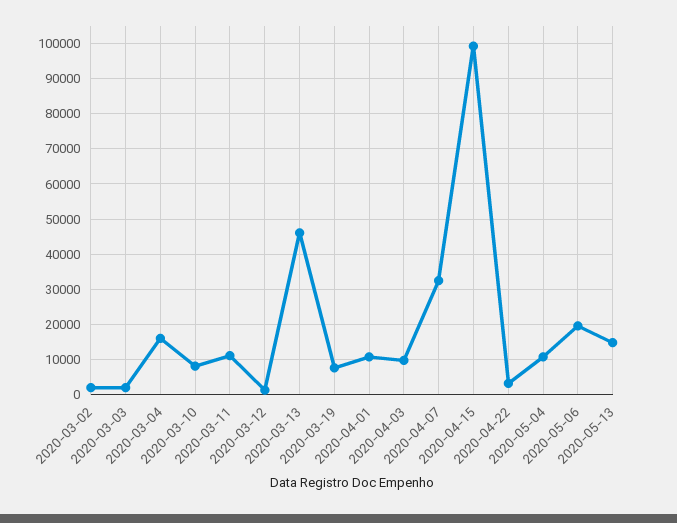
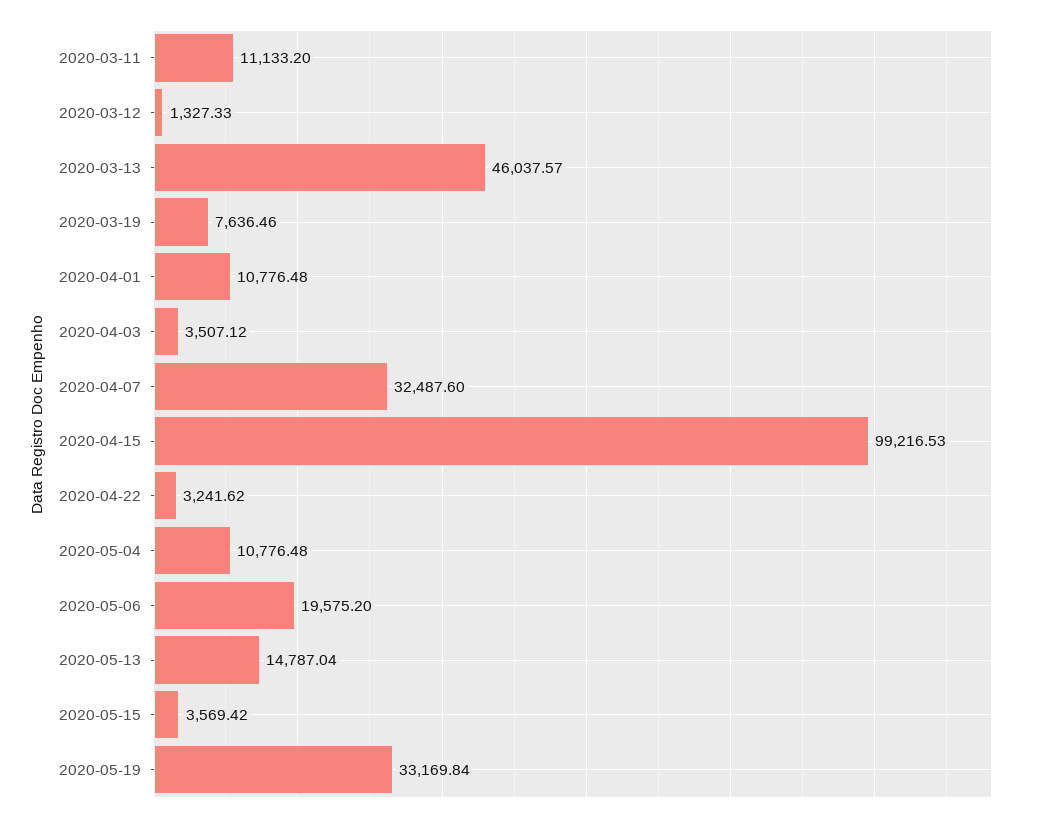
2020-03-02: 2000 -> none
2020-03-03: 2000 -> none
2020-03-04: 16000 -> none
2020-03-10: 8000 -> none
2020-04-03: 10000 -> 3507.12
2020-05-15: none -> 3569.42
2020-05-19: none -> 33169.84

